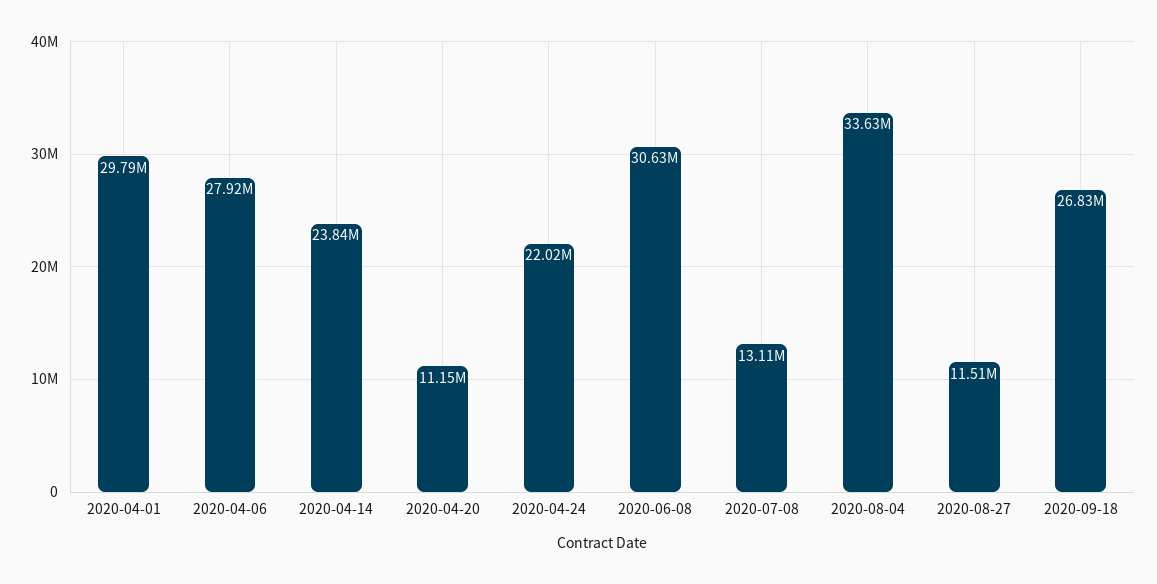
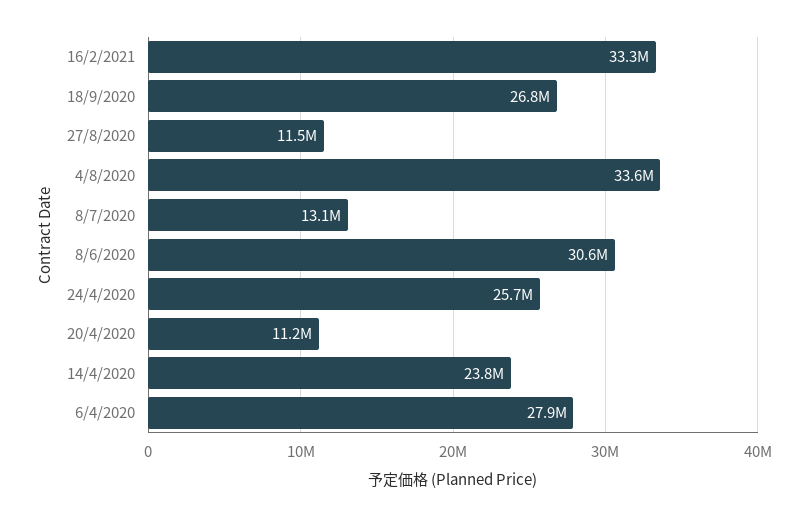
2020-04-01: 29790000 -> none
2020-04-24: 22020000 -> 25700000
16/2/2021: none -> 33300000

